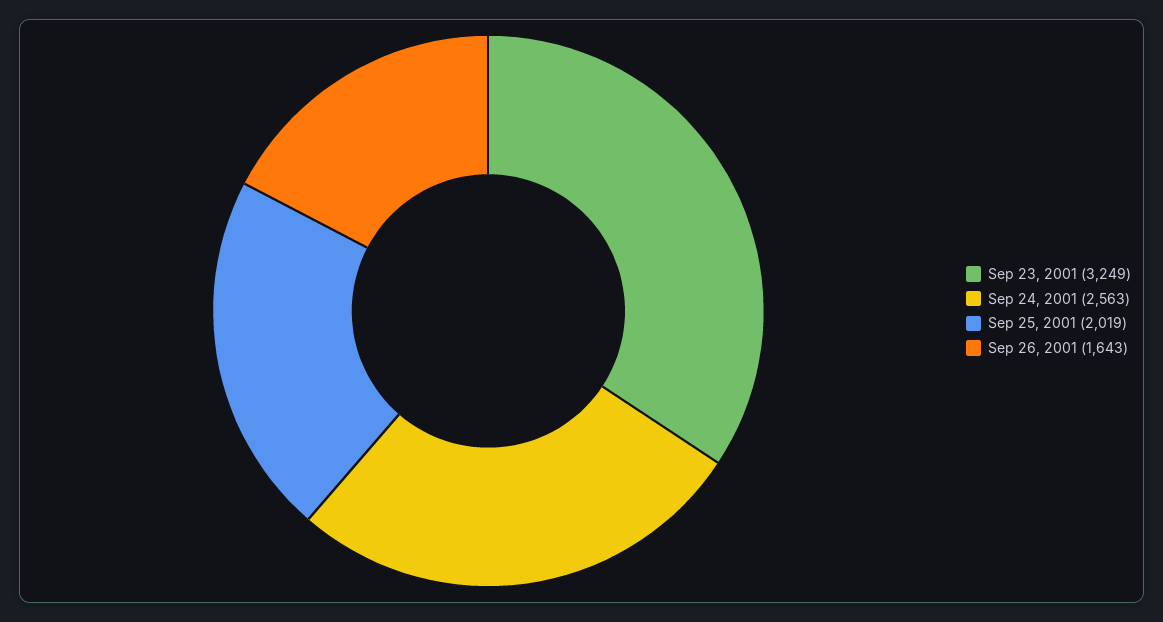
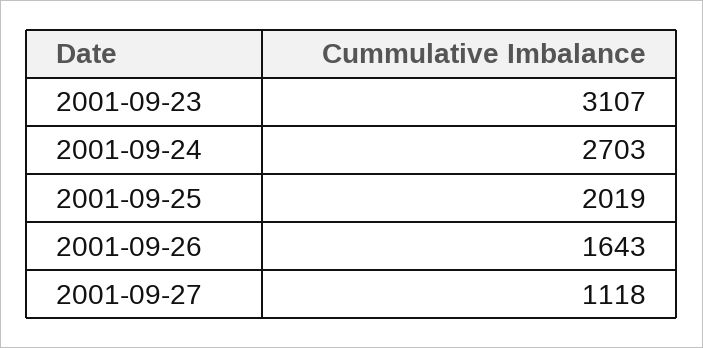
Sep 23, 2001: 3249 -> 3107
Sep 24, 2001: 2563 -> 2703
2001-09-27: none -> 1118

